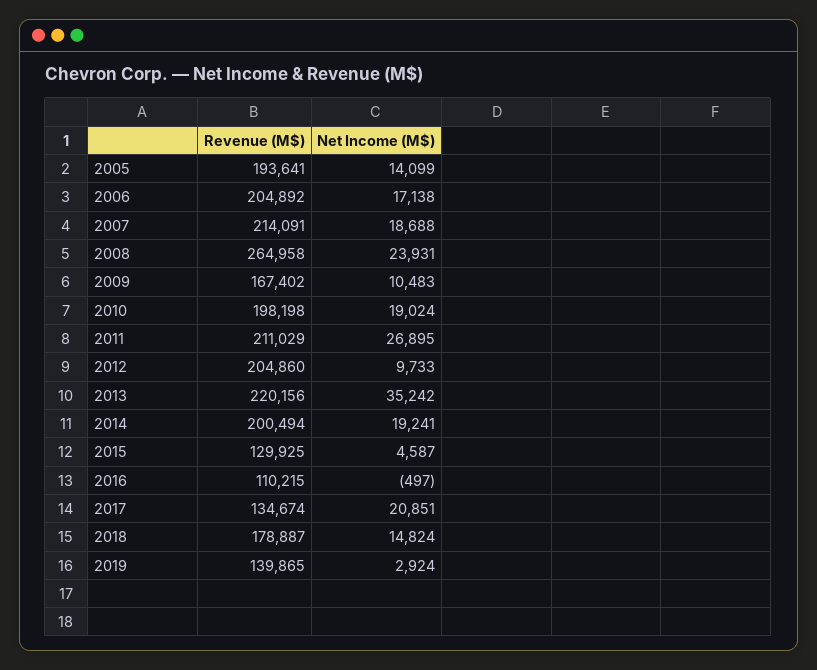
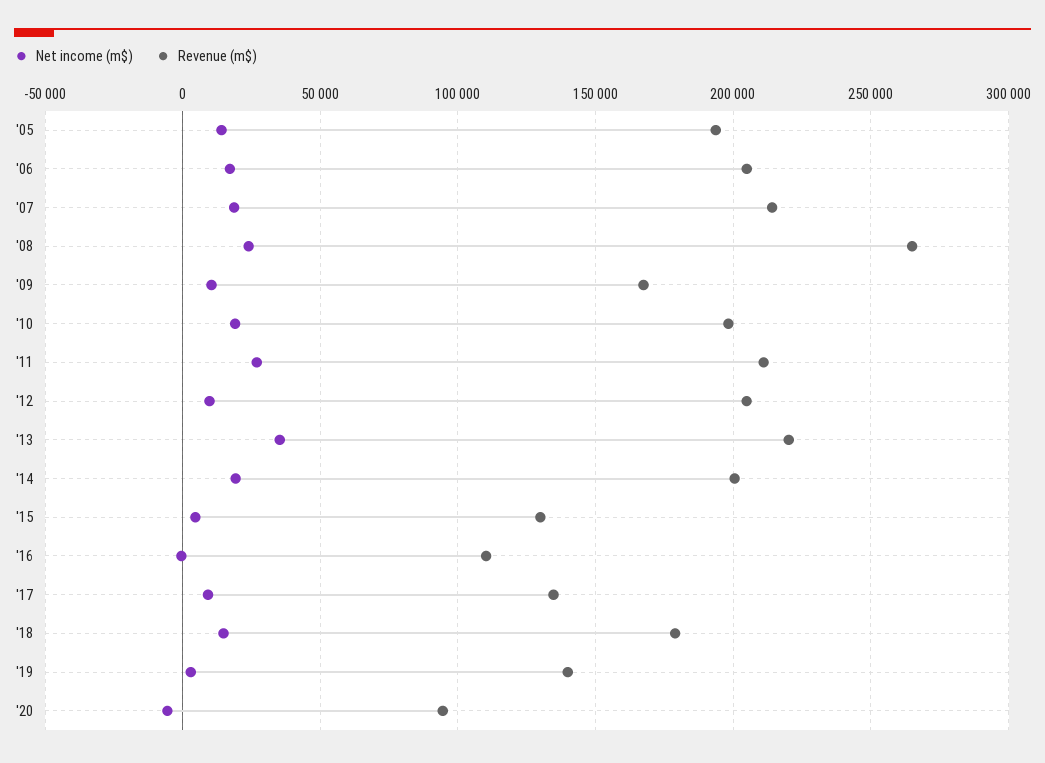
Net Income (M$), 2017: 20851 -> 10000
Net Income (M$), '20: none -> -5000
Revenue (M$), '20: none -> 95000

